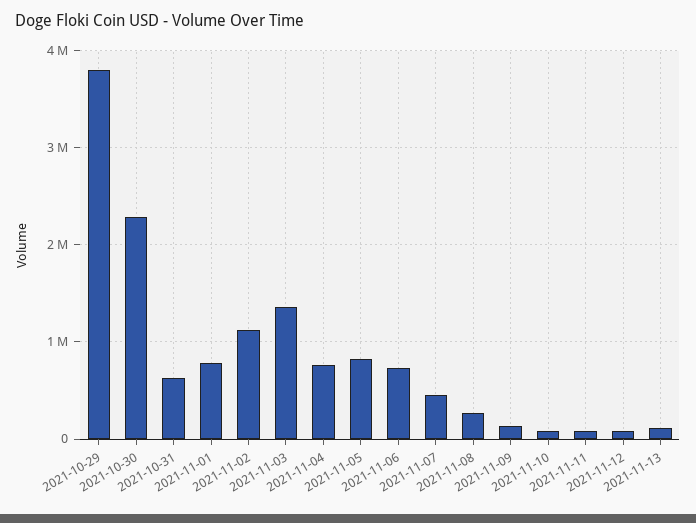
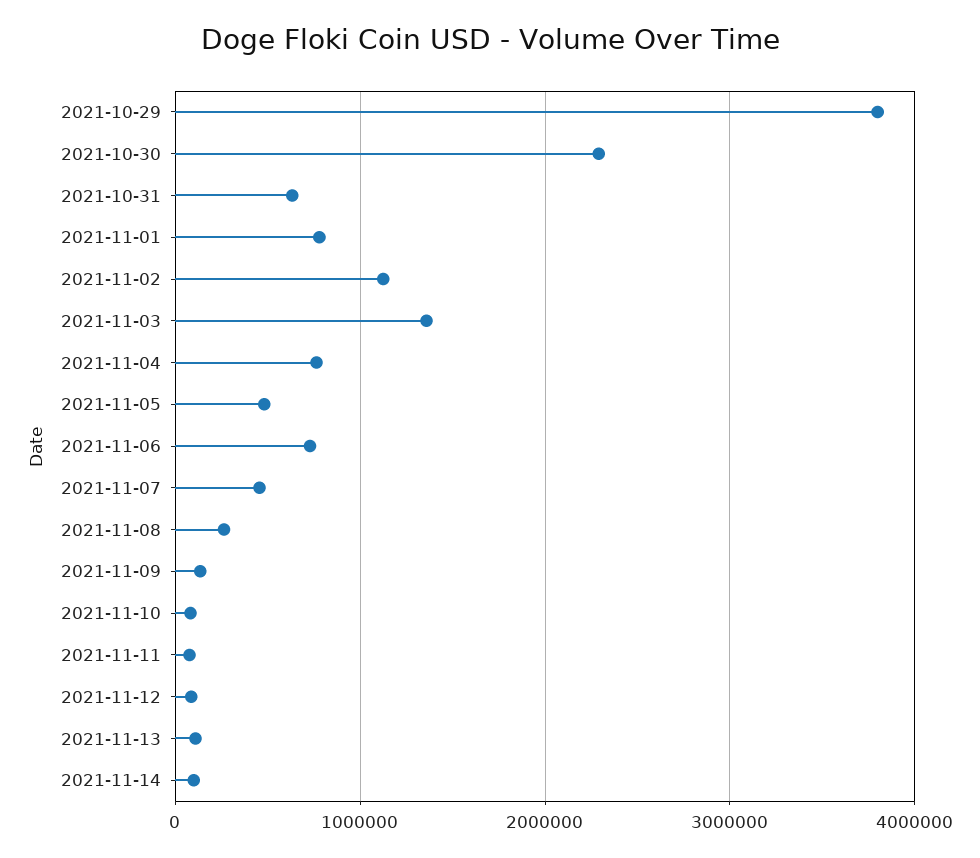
2021-11-05: 800000 -> 500000
2021-11-14: none -> 100000

